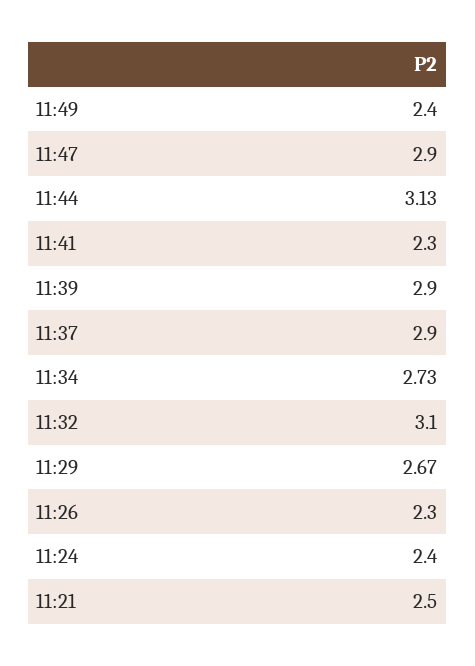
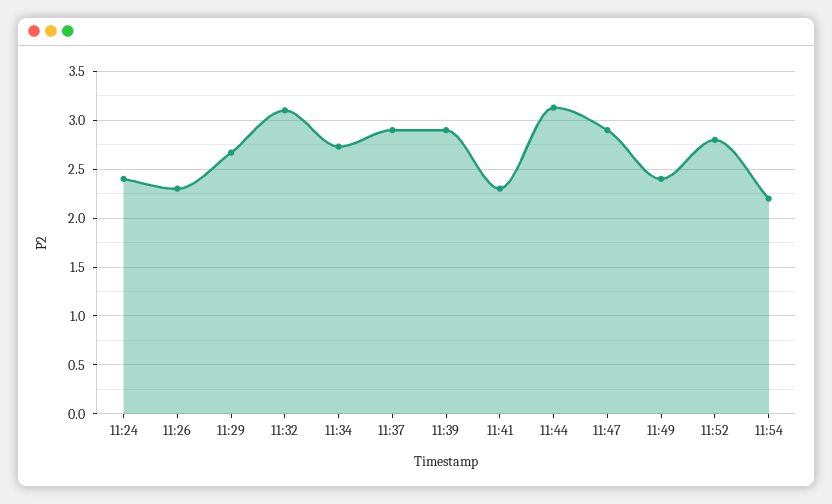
11:21: 2.5 -> none
11:52: none -> 2.8
11:54: none -> 2.2

